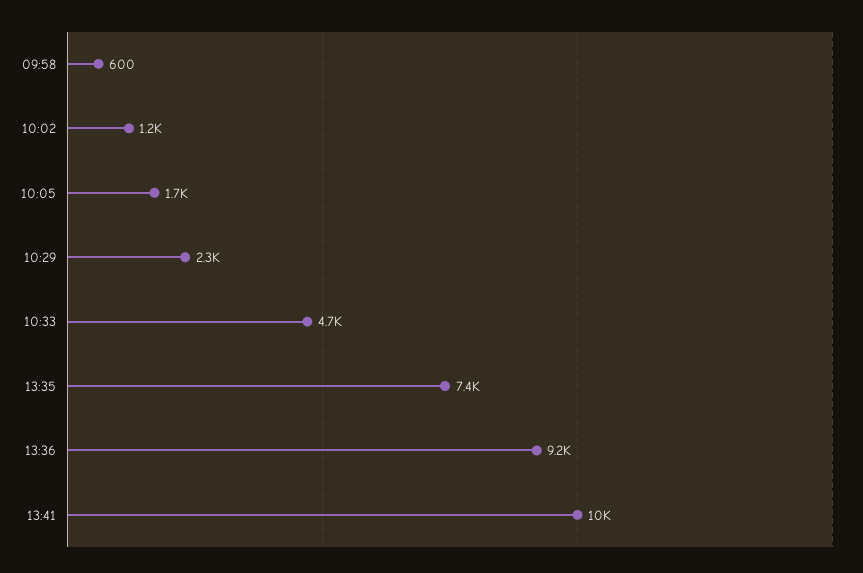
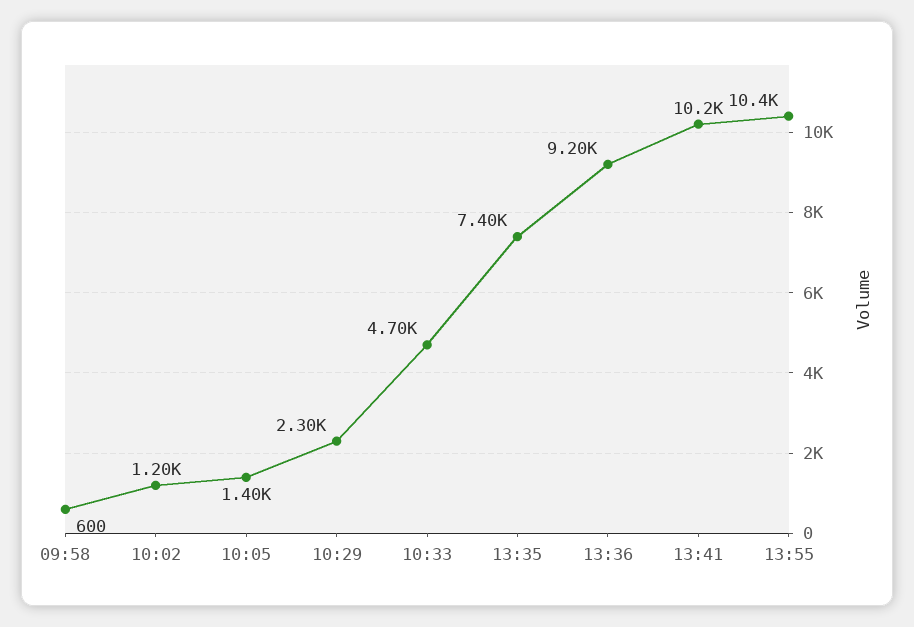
10:05: 1700 -> 1400
13:55: none -> 10400

